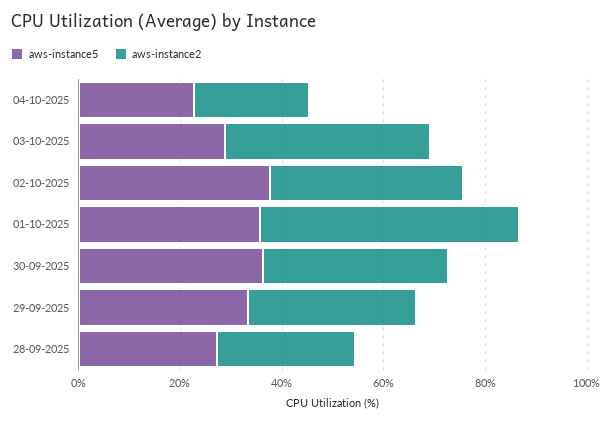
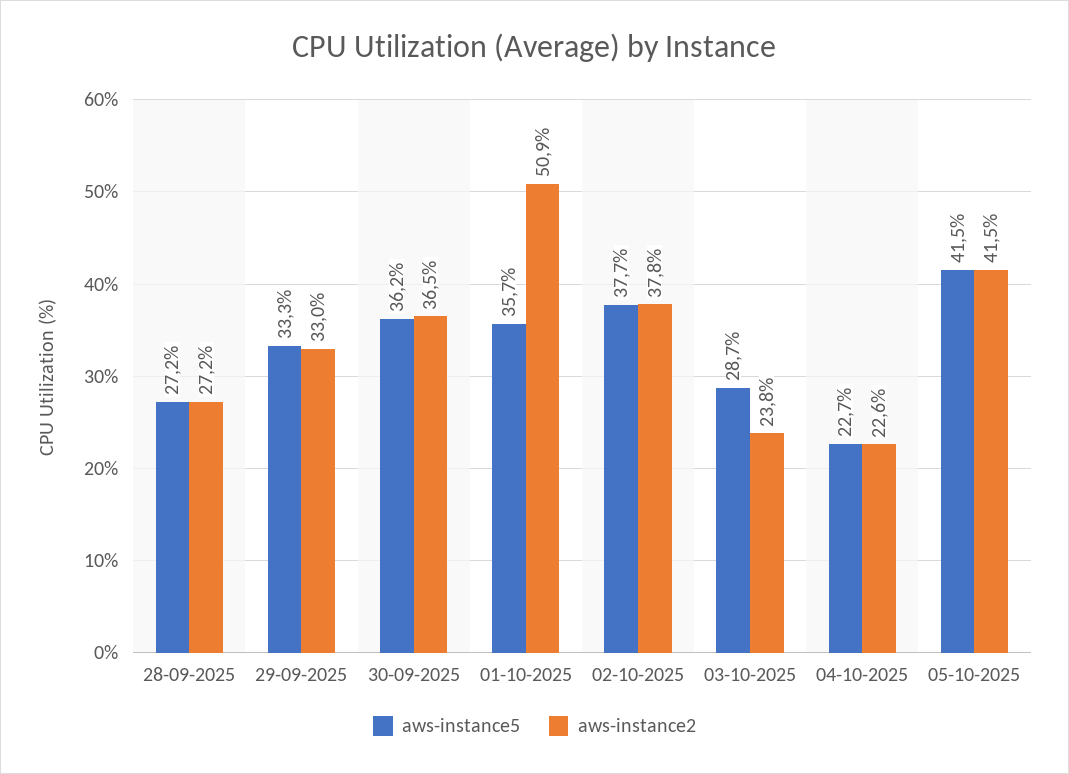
aws-instance2, 03-10-2025: 40 -> 23.8
aws-instance5, 05-10-2025: none -> 41.5
aws-instance2, 05-10-2025: none -> 41.5

